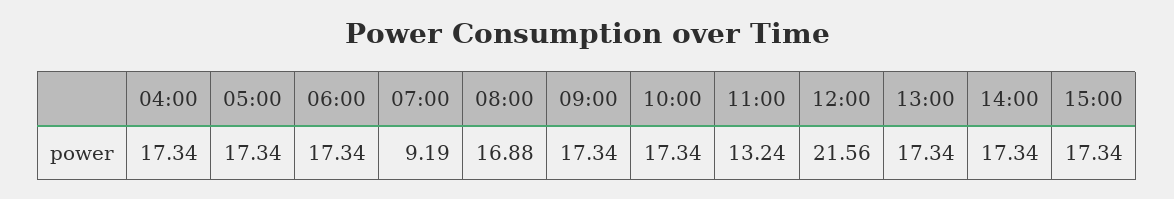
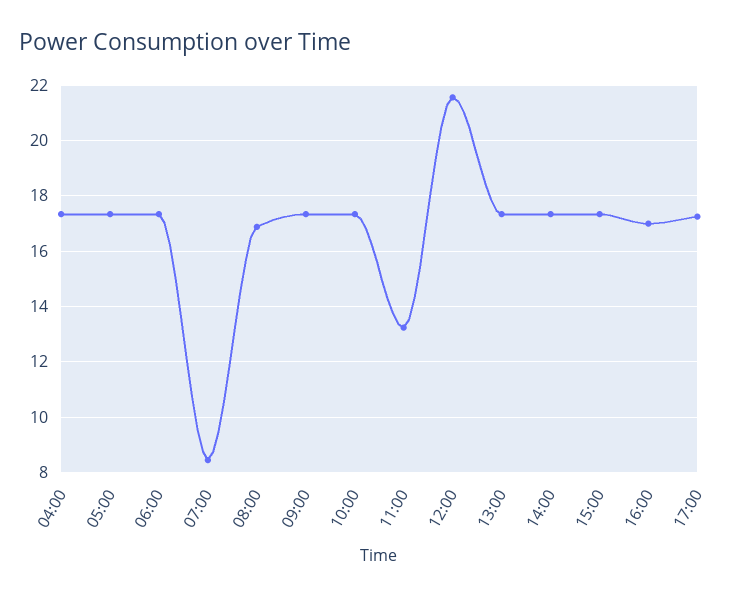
07:00: 9.19 -> 8.5
16:00: none -> 17
17:00: none -> 17.25

